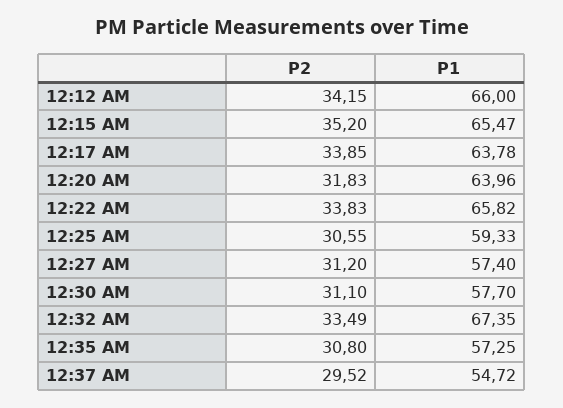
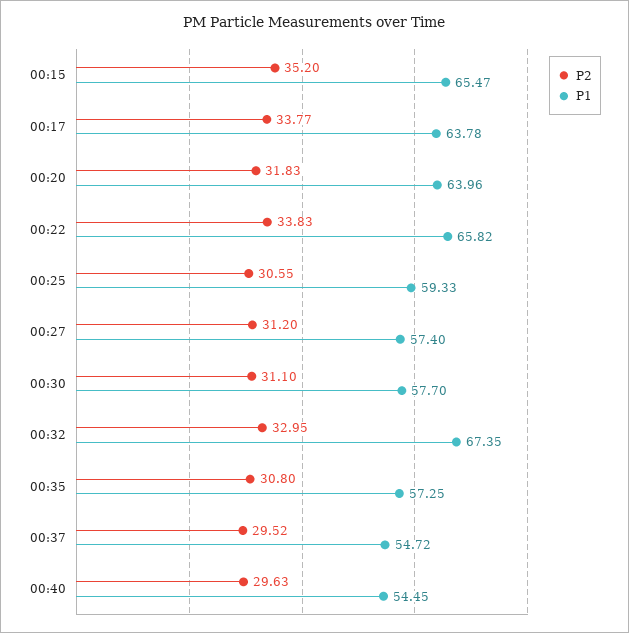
P2, 12:12 AM: 34.15 -> none
P1, 12:12 AM: 66 -> none
P2, 12:17 AM: 33.85 -> 33.77
P2, 12:32 AM: 33.49 -> 32.95
P2, 00:40: none -> 29.63
P1, 00:40: none -> 54.45

